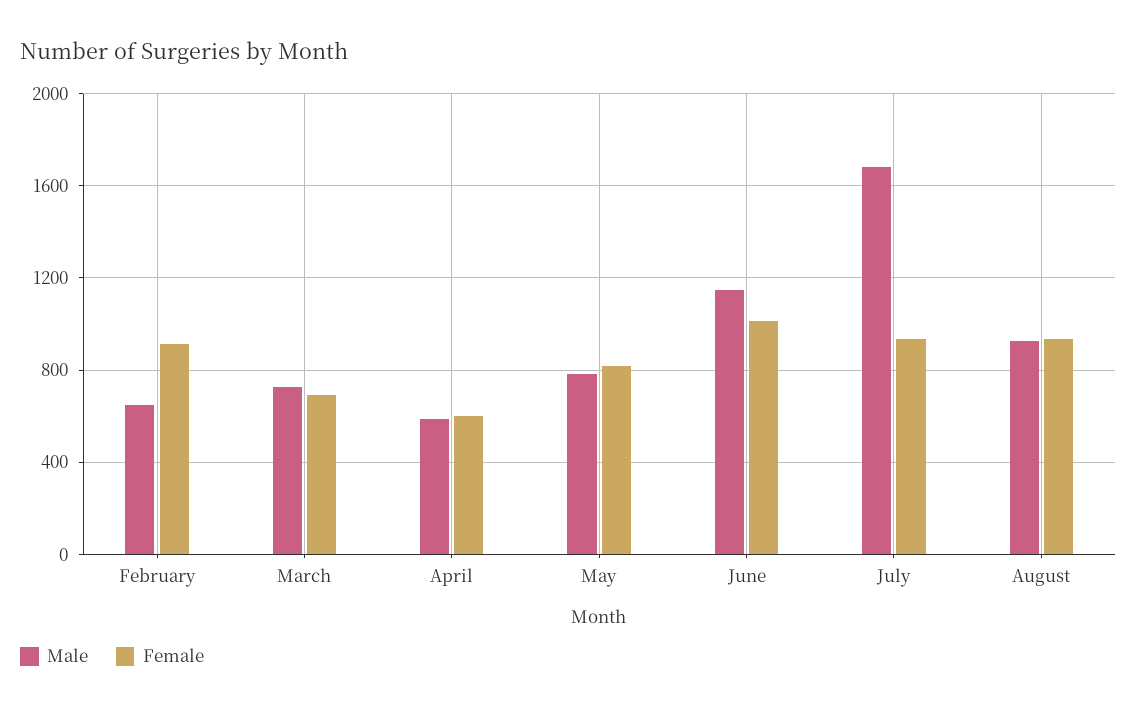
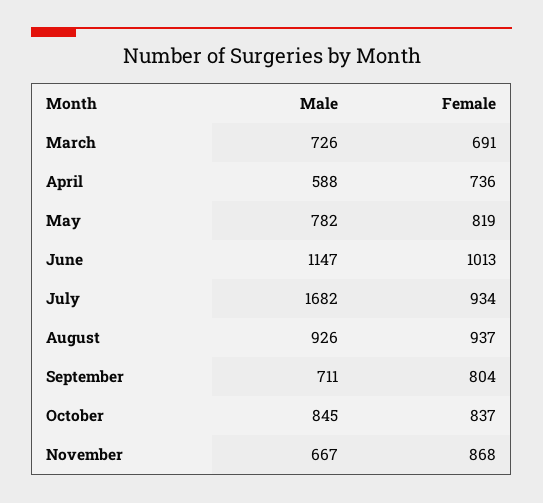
Male, February: 650 -> none
Female, February: 900 -> none
Female, April: 600 -> 736
Male, September: none -> 711
Female, September: none -> 804
Male, October: none -> 845
Female, October: none -> 837
Male, November: none -> 667
Female, November: none -> 868

